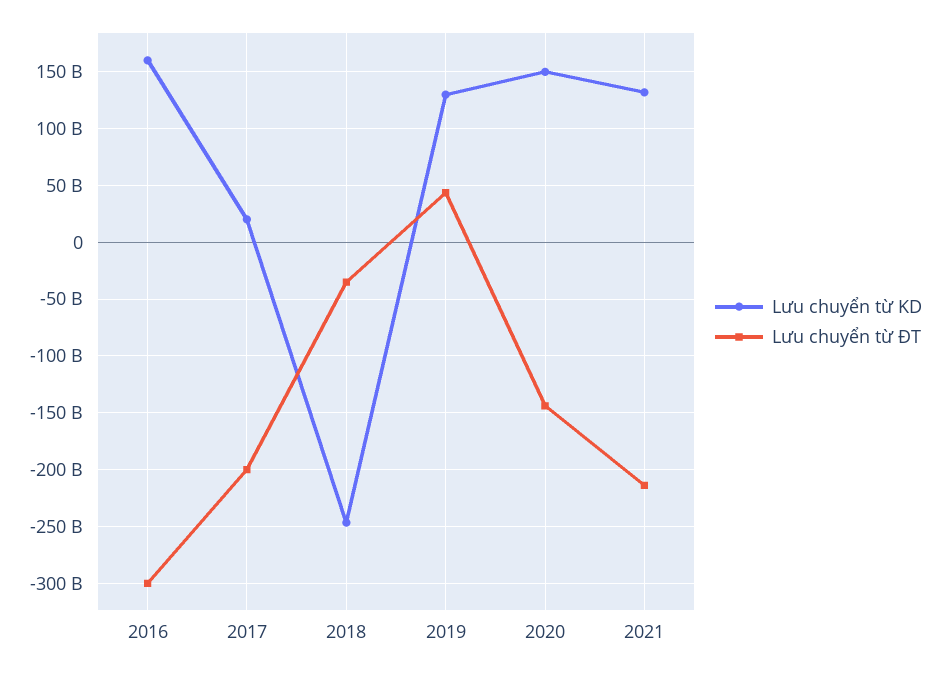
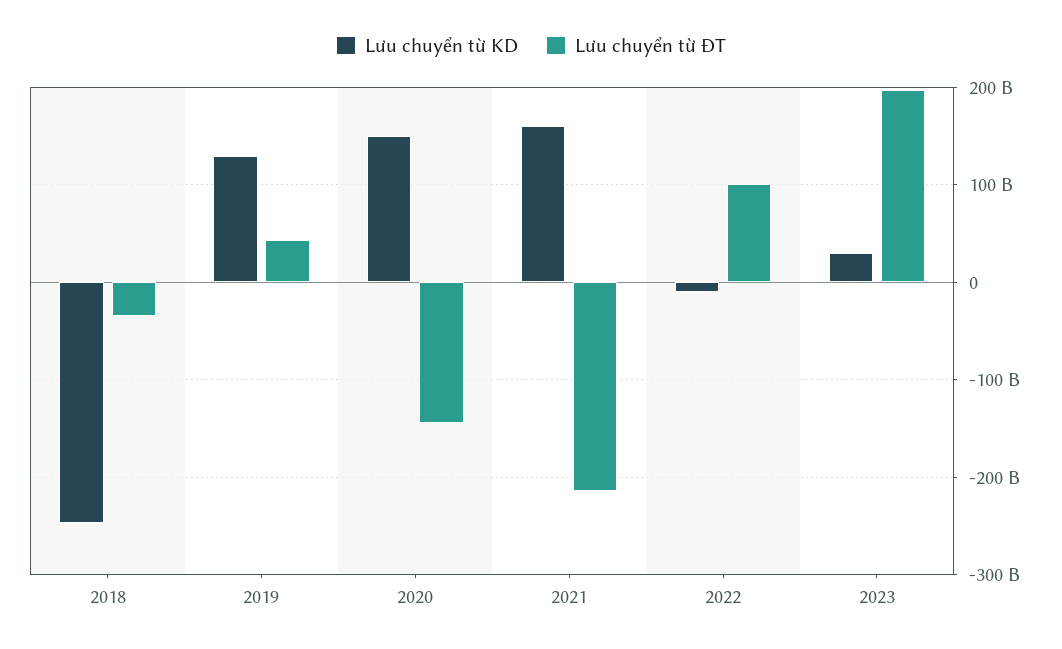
Lưu chuyển từ KD, 2016: 160000000000 -> none
Lưu chuyển từ ĐT, 2016: -300000000000 -> none
Lưu chuyển từ KD, 2017: 20000000000 -> none
Lưu chuyển từ ĐT, 2017: -200000000000 -> none
Lưu chuyển từ KD, 2021: 130000000000 -> 160000000000
Lưu chuyển từ KD, 2022: none -> -10000000000
Lưu chuyển từ ĐT, 2022: none -> 100000000000
Lưu chuyển từ KD, 2023: none -> 30000000000
Lưu chuyển từ ĐT, 2023: none -> 200000000000

